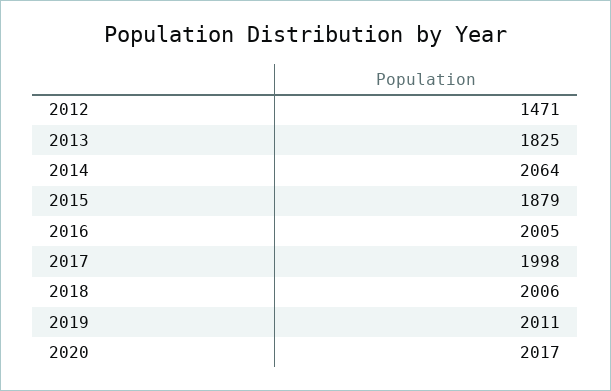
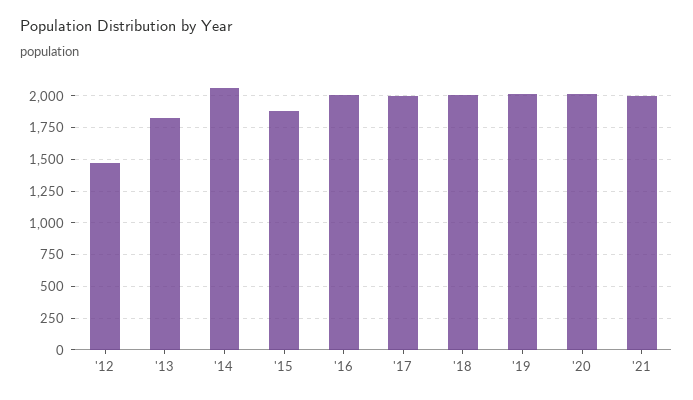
'21: none -> 2000

